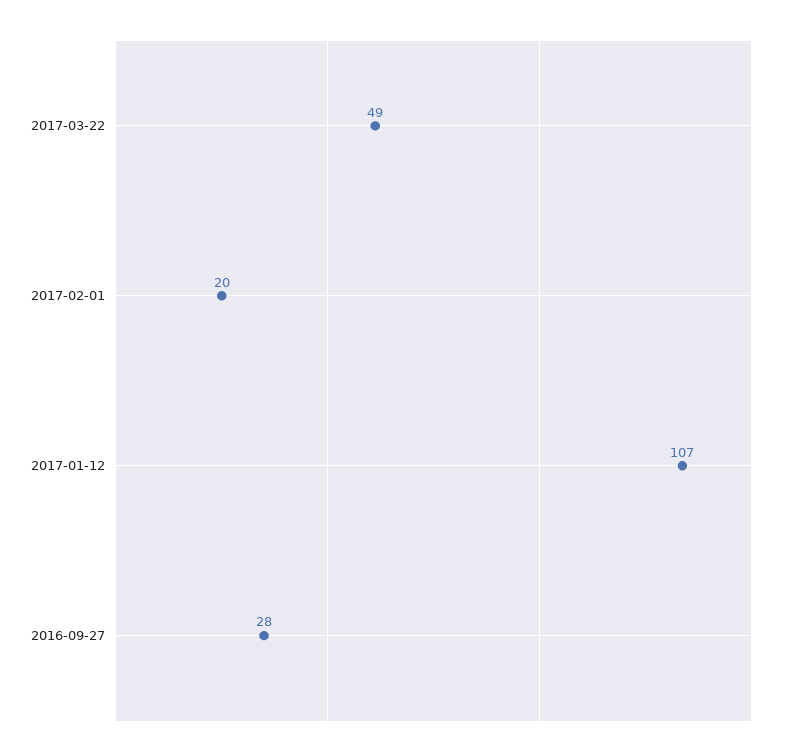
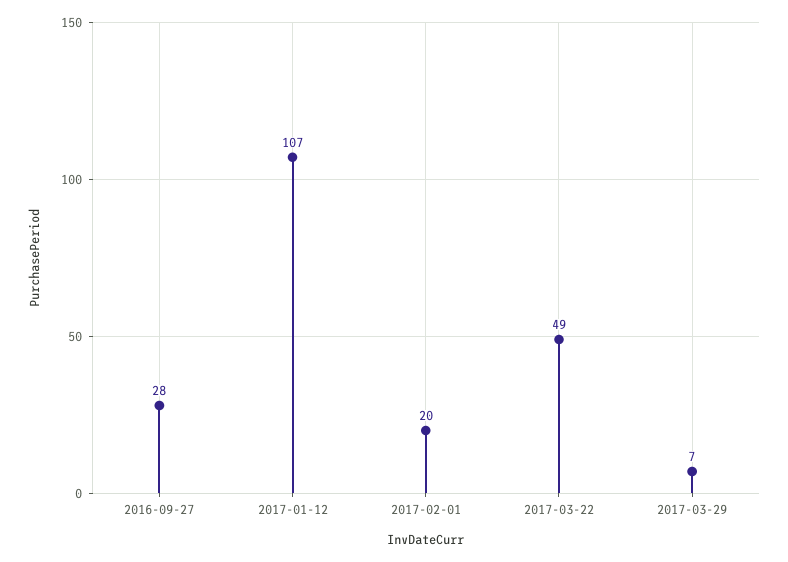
2017-03-29: none -> 7

